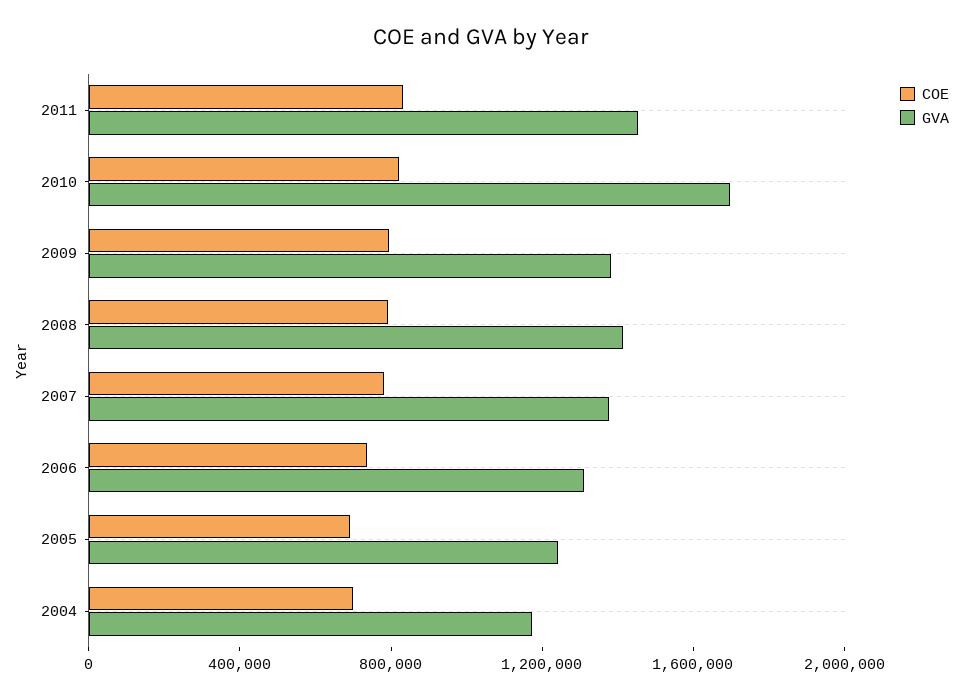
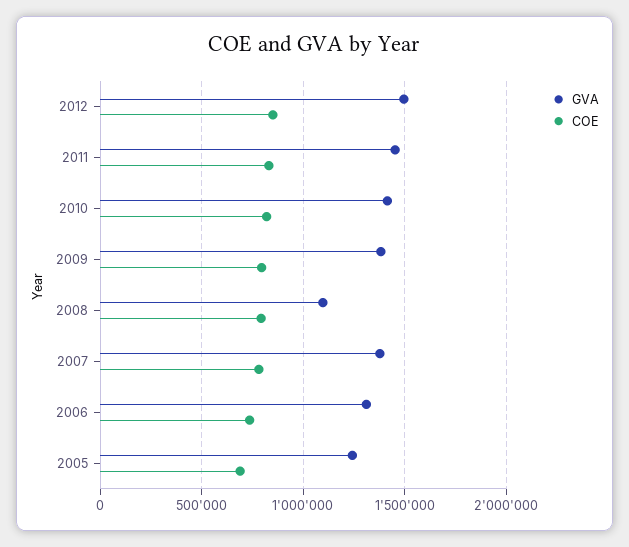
GVA, 2010: 1700000 -> 1400000
GVA, 2008: 1400000 -> 1100000
COE, 2004: 700000 -> none
GVA, 2004: 1200000 -> none
GVA, 2012: none -> 1500000
COE, 2012: none -> 850000

